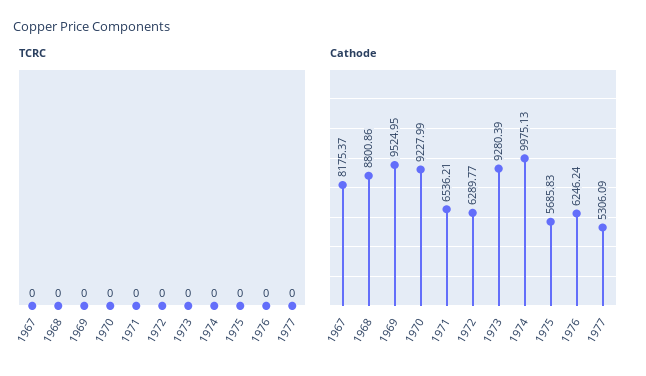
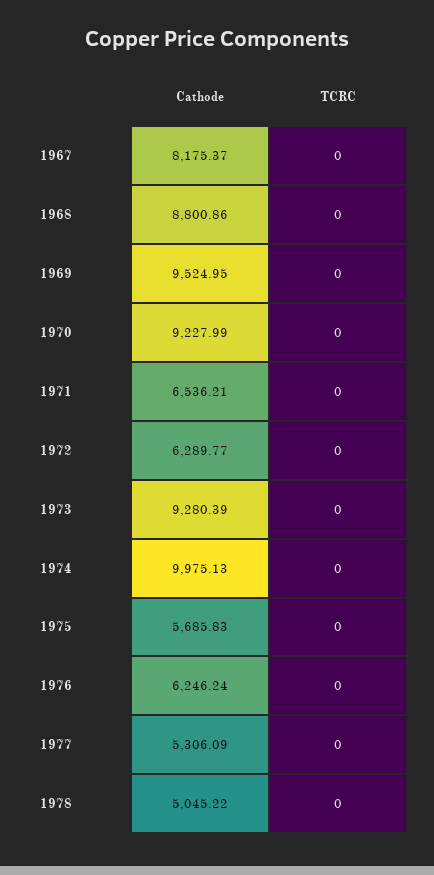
Cathode, 1978: none -> 5045.22
TCRC, 1978: none -> 0

